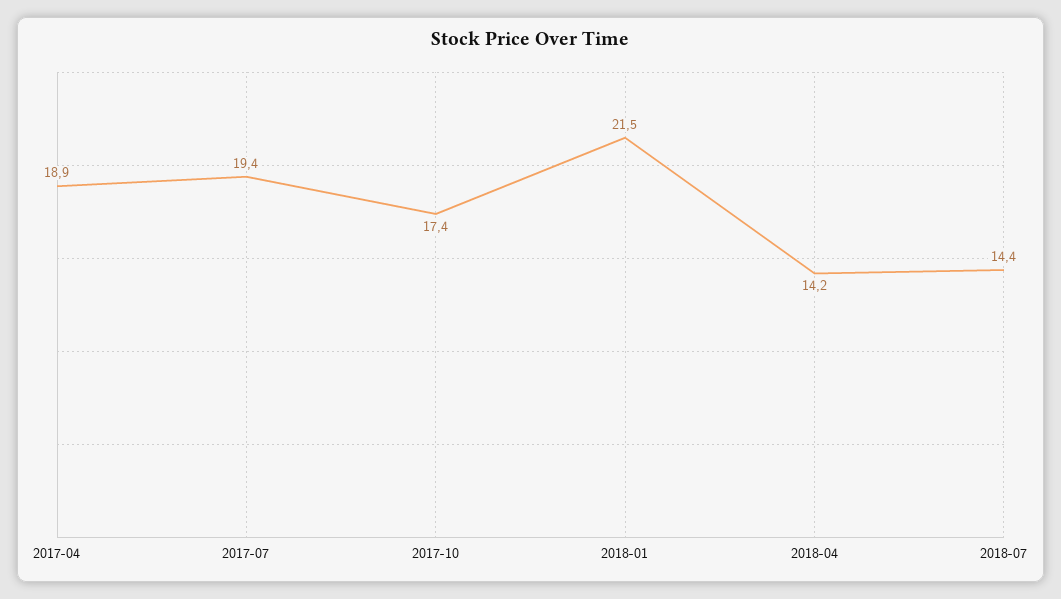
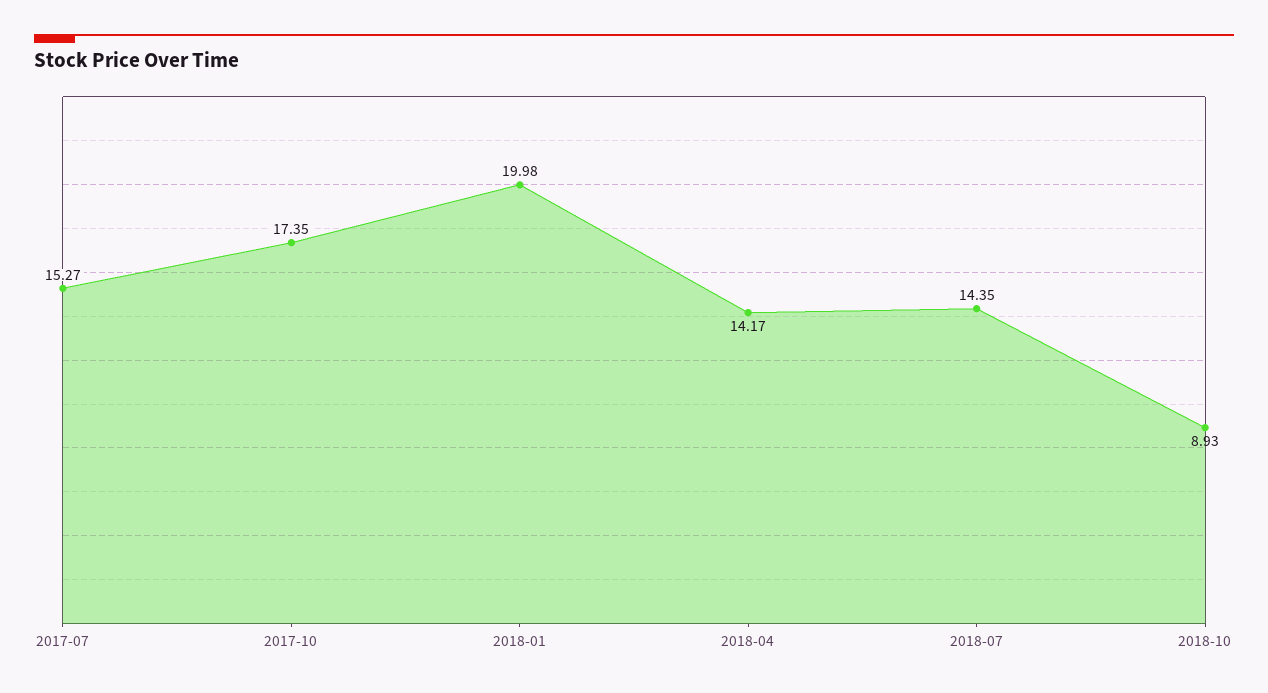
2017-04: 18.9 -> none
2017-07: 19.4 -> 15.27
2018-01: 21.5 -> 19.98
2018-10: none -> 8.93

